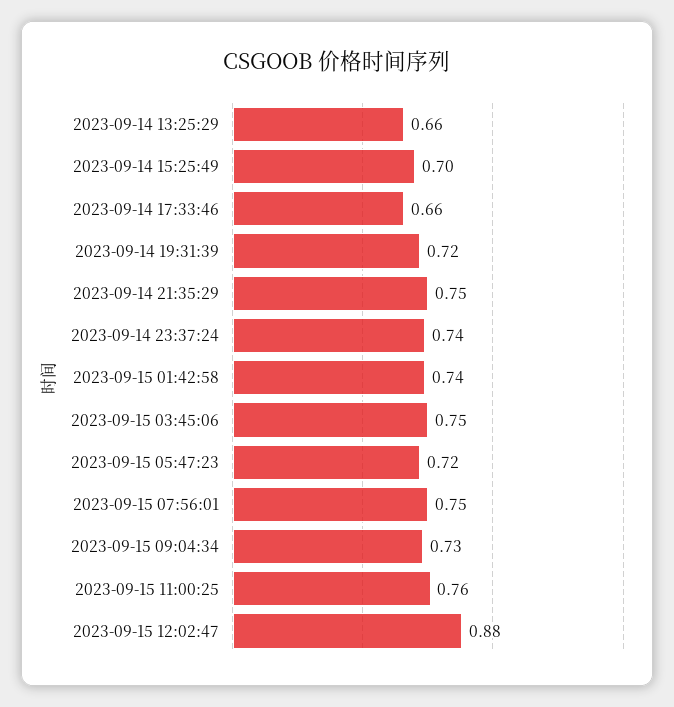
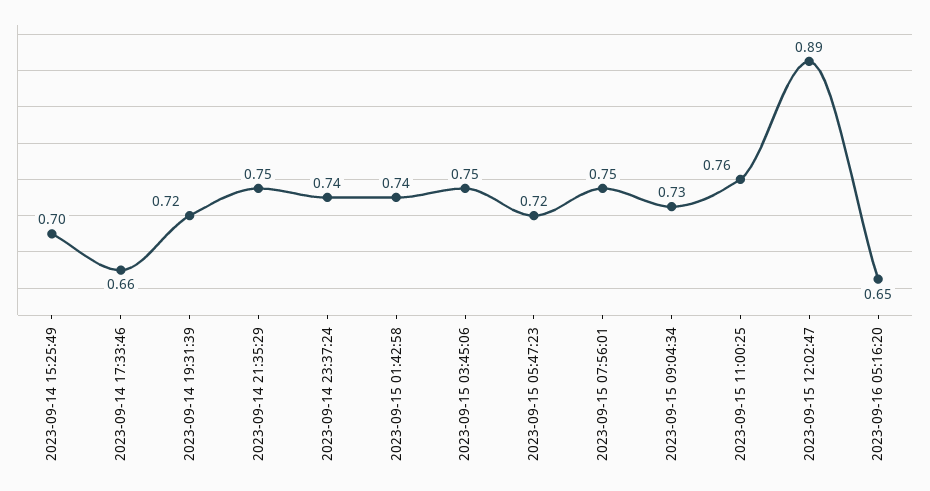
2023-09-14 13:25:29: 0.66 -> none
2023-09-15 12:02:47: 0.88 -> 0.89
2023-09-16 05:16:20: none -> 0.65

